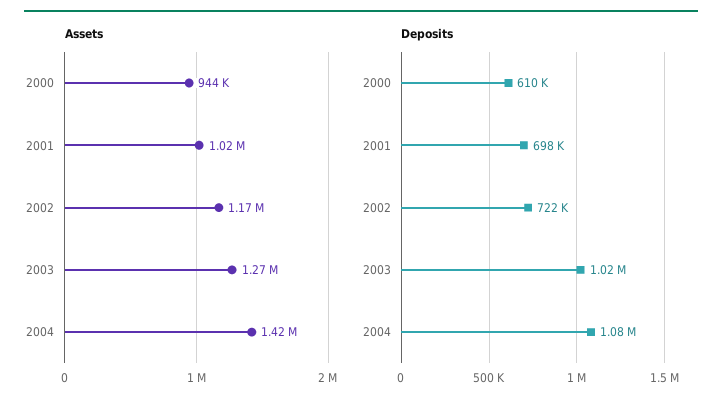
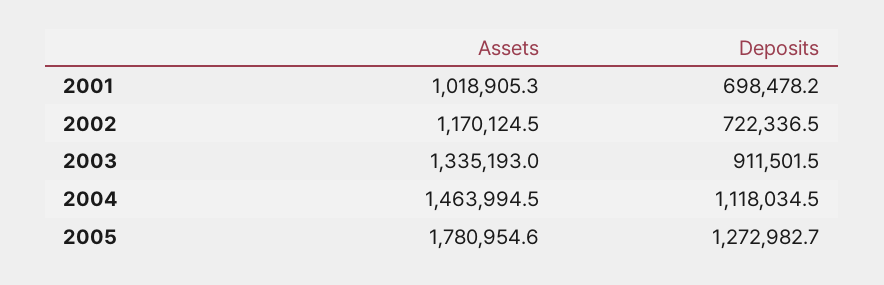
Assets, 2000: 944000 -> none
Assets, 2003: 1270000 -> 1335193
Assets, 2004: 1420000 -> 1463994.5
Deposits, 2000: 610000 -> none
Deposits, 2003: 1020000 -> 911501.5
Deposits, 2004: 1080000 -> 1118034.5
Assets, 2005: none -> 1780954.6
Deposits, 2005: none -> 1272982.7

